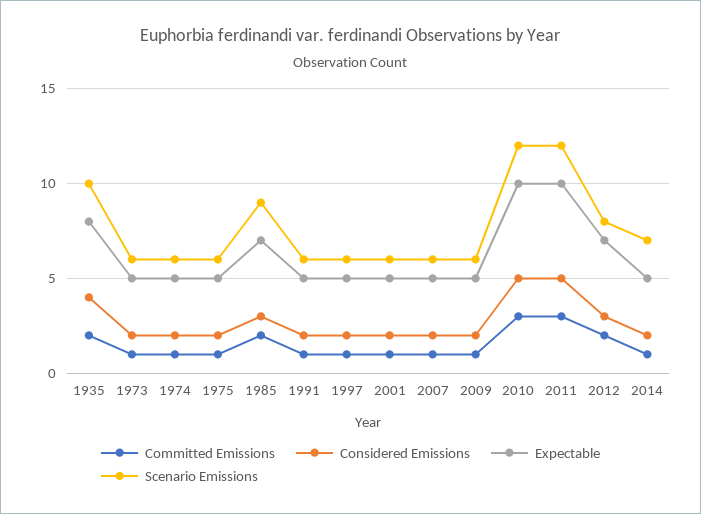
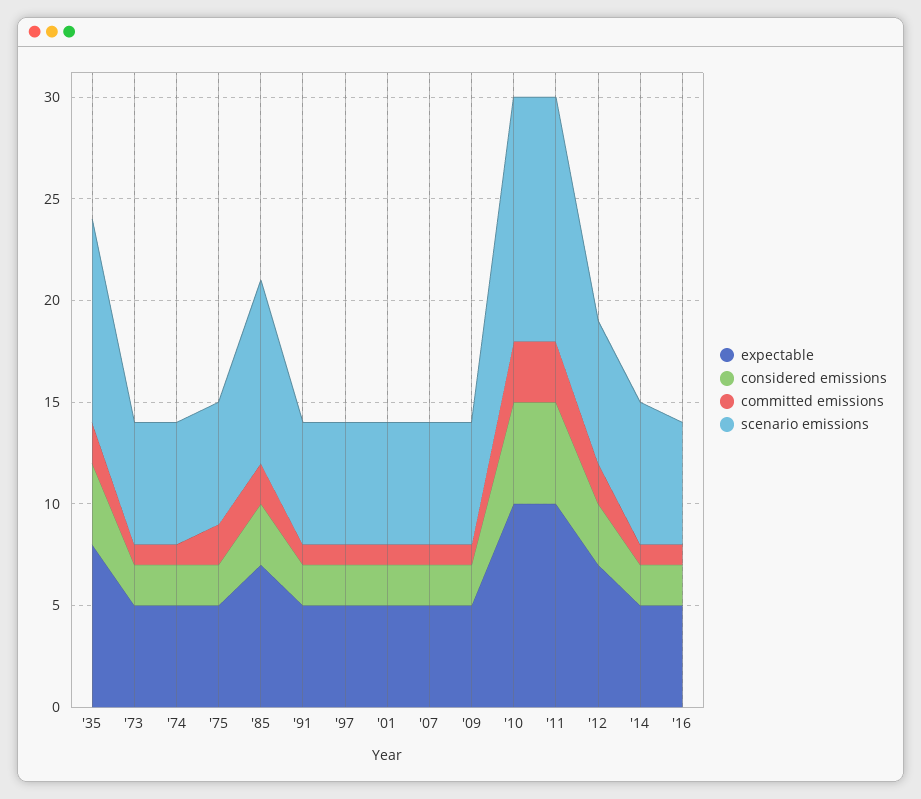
Committed Emissions, 1975: 1 -> 2
Scenario Emissions, 2012: 8 -> 7
Expectable, '16: none -> 5
Considered Emissions, '16: none -> 2
Committed Emissions, '16: none -> 1
Scenario Emissions, '16: none -> 6

